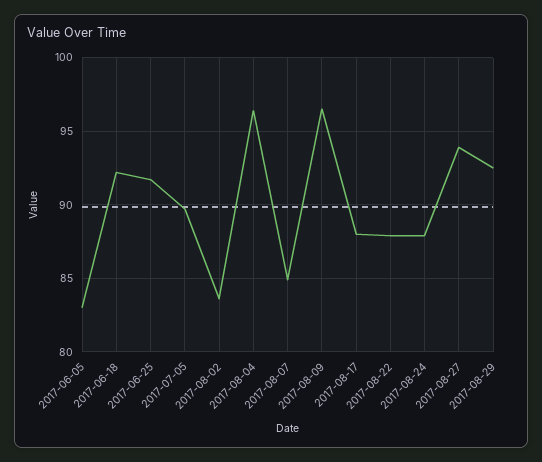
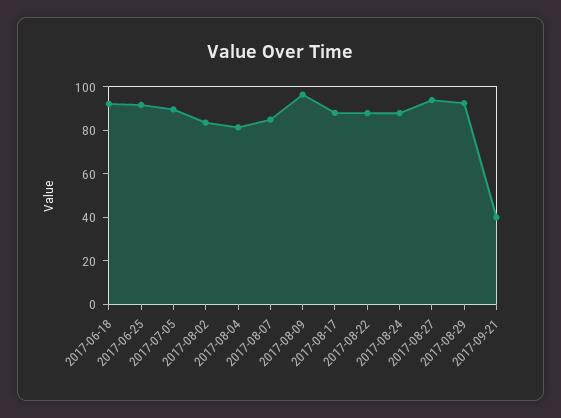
2017-06-05: 83 -> none
2017-08-04: 96.5 -> 80
2017-09-21: none -> 40

